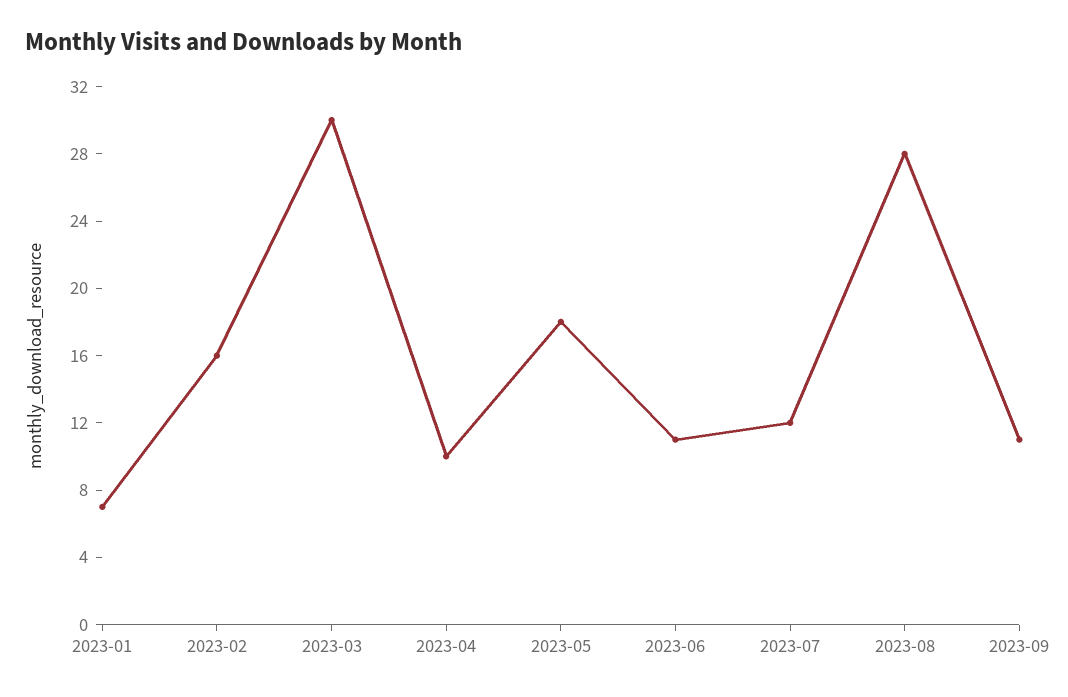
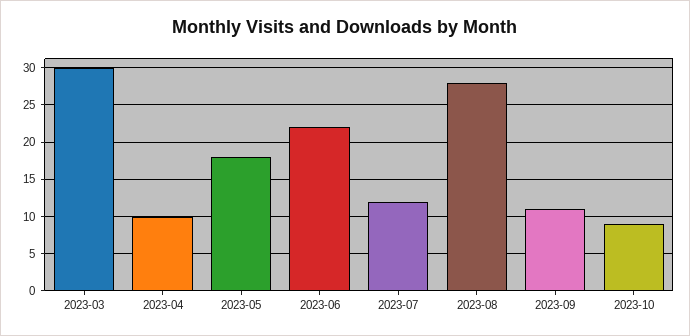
2023-01: 7 -> none
2023-02: 16 -> none
2023-06: 11 -> 22
2023-10: none -> 9

